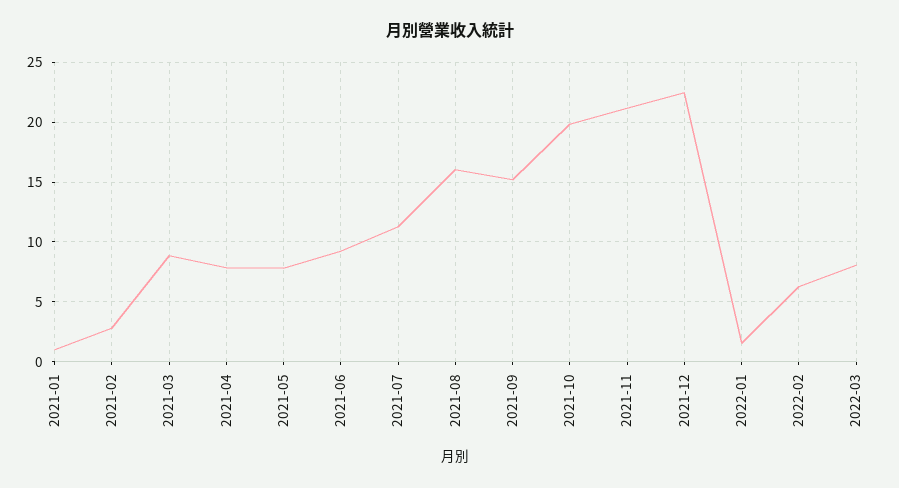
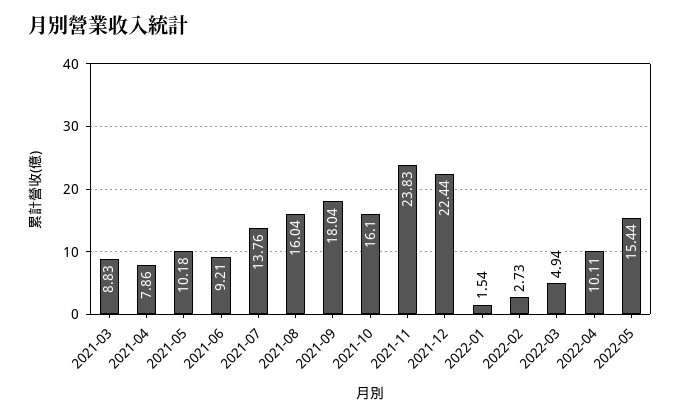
2021-01: 1 -> none
2021-02: 3 -> none
2021-05: 8 -> 10.18
2021-07: 11 -> 13.76
2021-09: 15 -> 18.04
2021-10: 20 -> 16.1
2021-11: 21 -> 23.83
2022-02: 6 -> 2.73
2022-03: 8 -> 4.94
2022-04: none -> 10.11
2022-05: none -> 15.44

